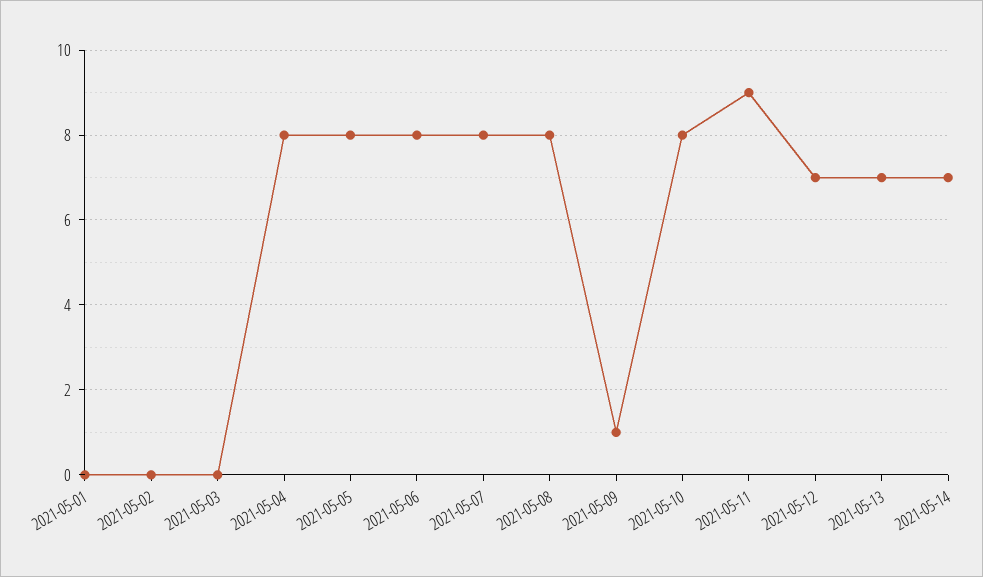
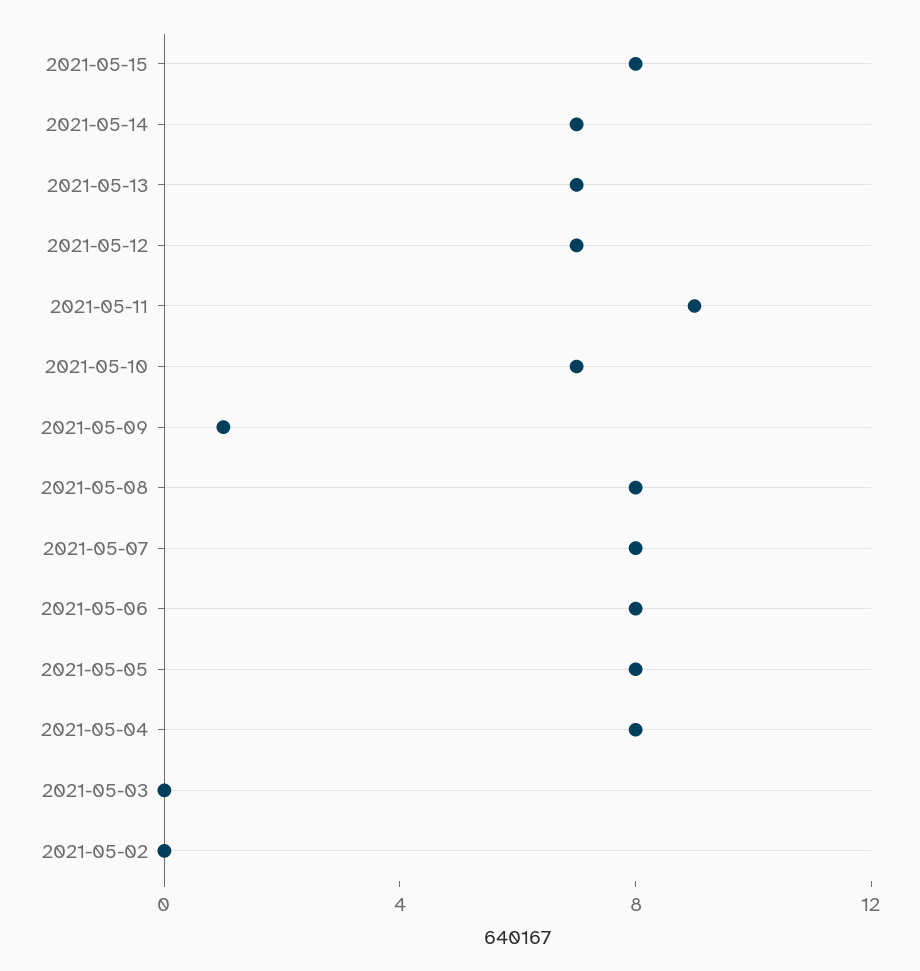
2021-05-01: 0 -> none
2021-05-10: 8 -> 7
2021-05-15: none -> 8

